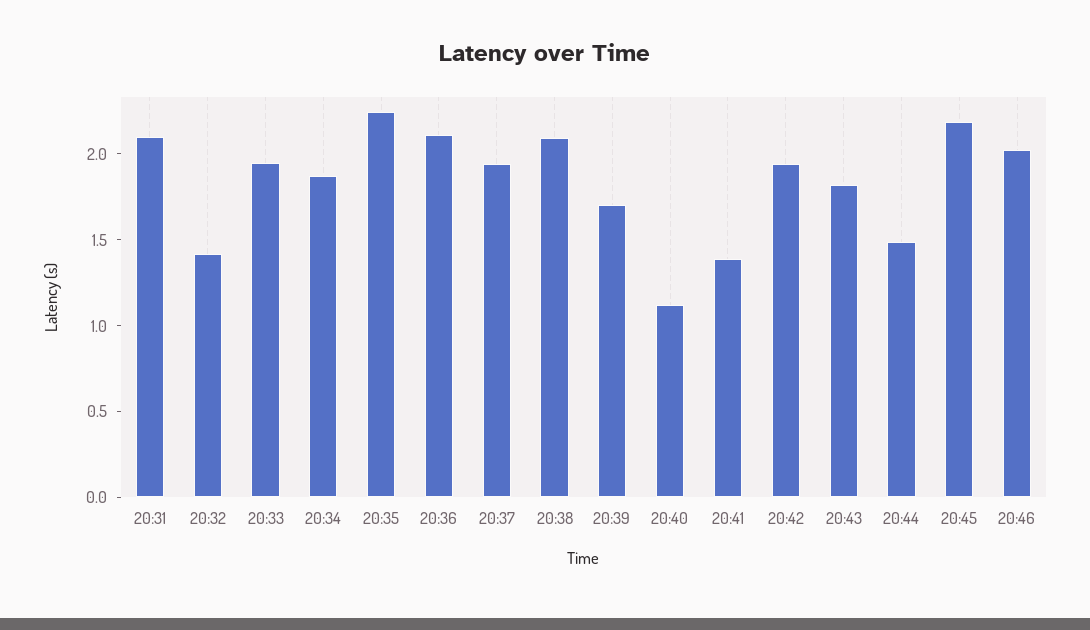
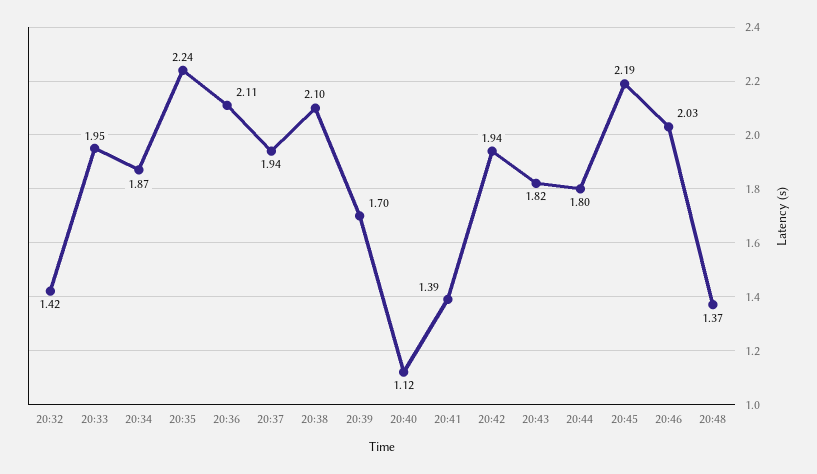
20:31: 2.1 -> none
20:44: 1.5 -> 1.8
20:48: none -> 1.37

